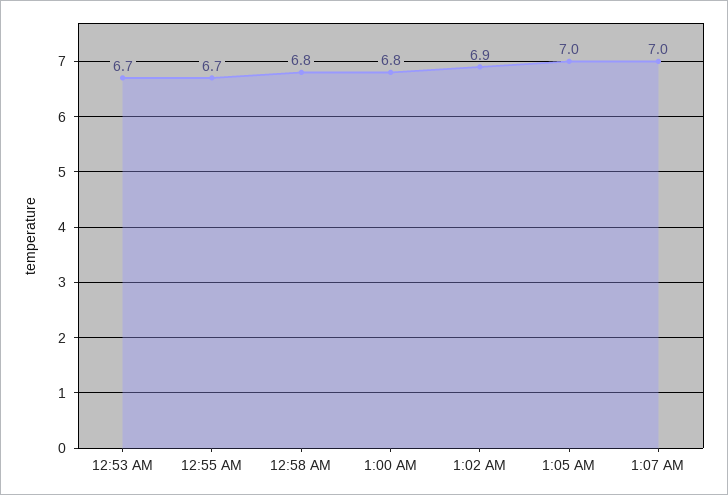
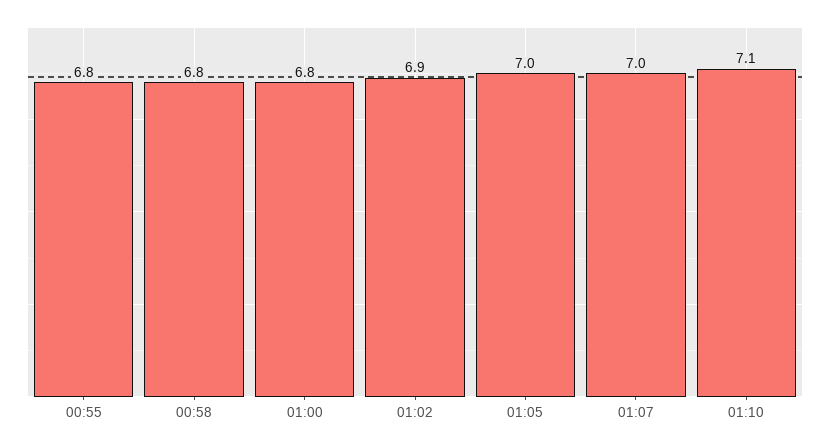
12:53 AM: 6.7 -> none
12:55 AM: 6.7 -> 6.8
01:10: none -> 7.1

